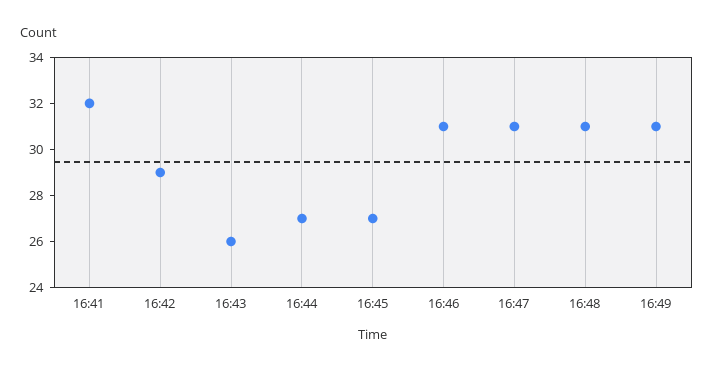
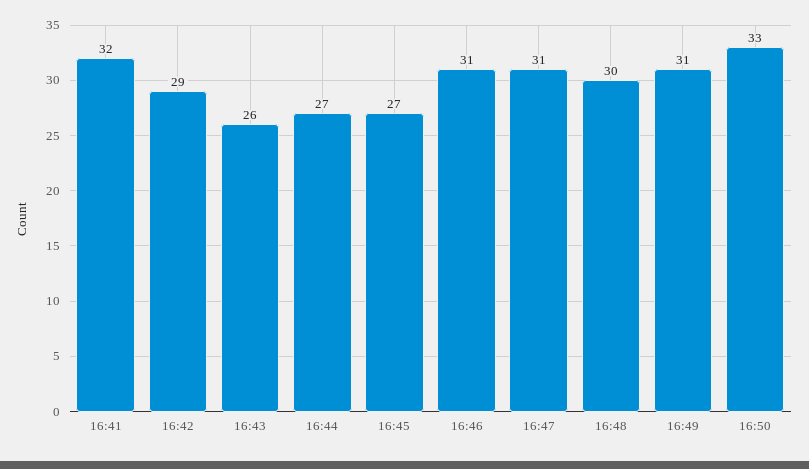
16:48: 31 -> 30
16:50: none -> 33

